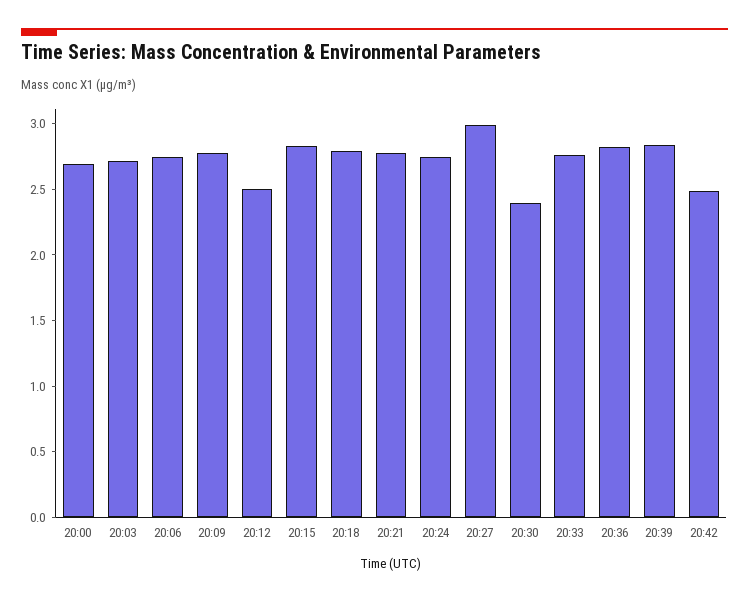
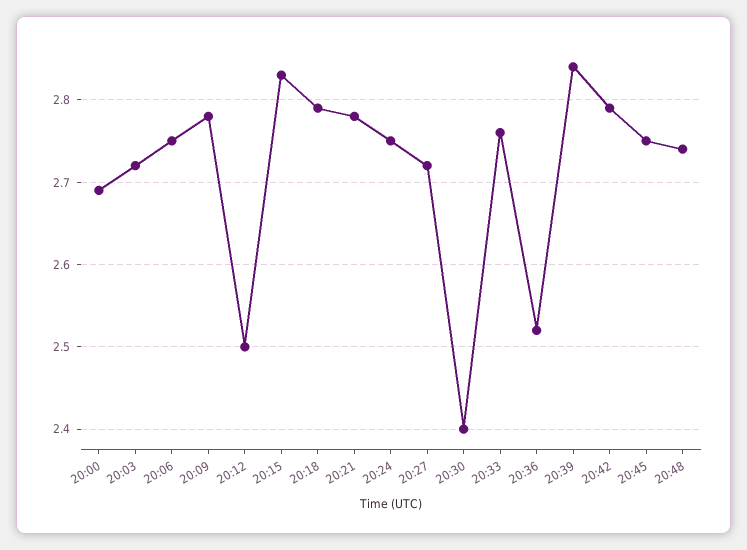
20:27: 3 -> 2.72
20:36: 2.8 -> 2.52
20:42: 2.5 -> 2.79
20:45: none -> 2.75
20:48: none -> 2.74

